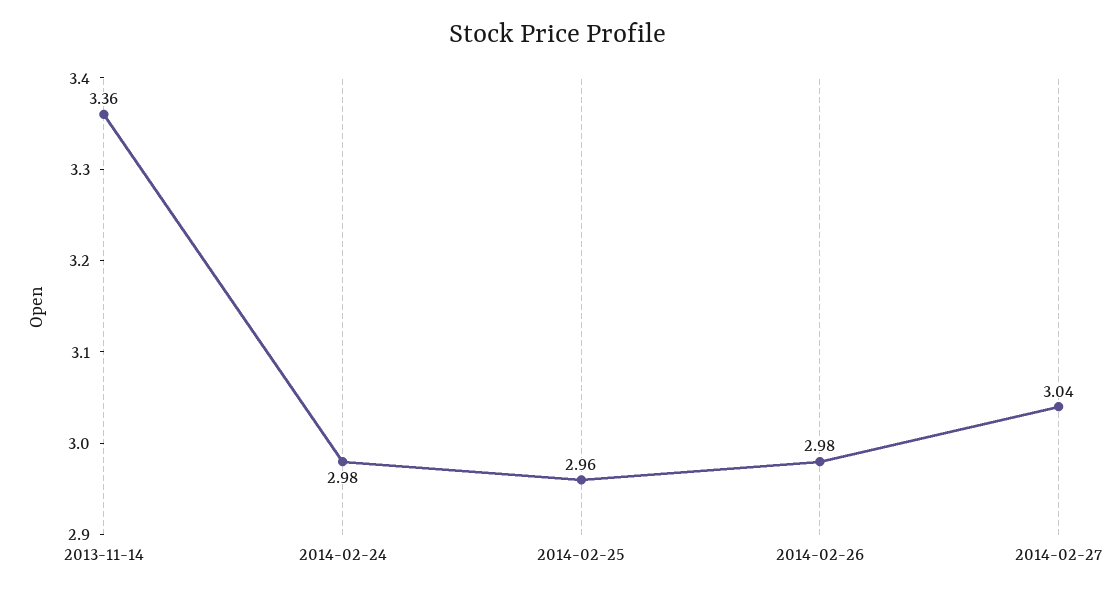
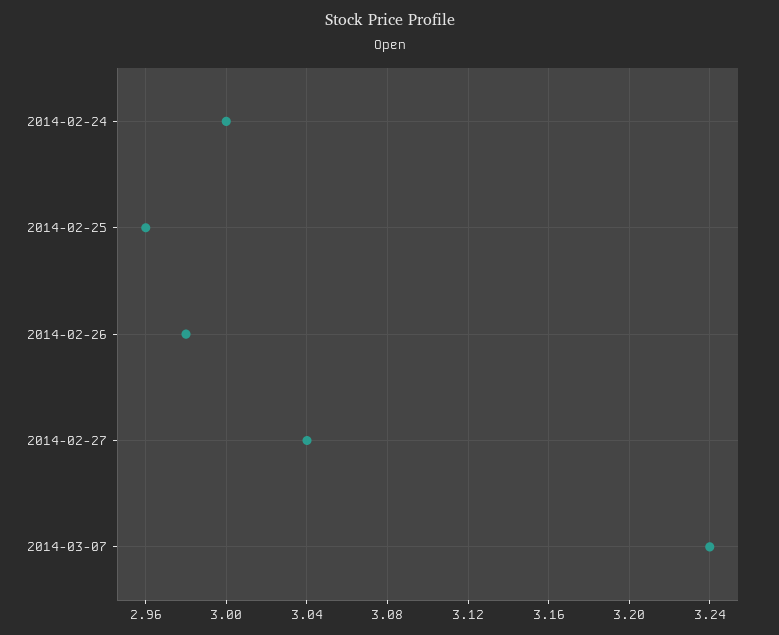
2013-11-14: 3.36 -> none
2014-02-24: 2.98 -> 3
2014-03-07: none -> 3.24

